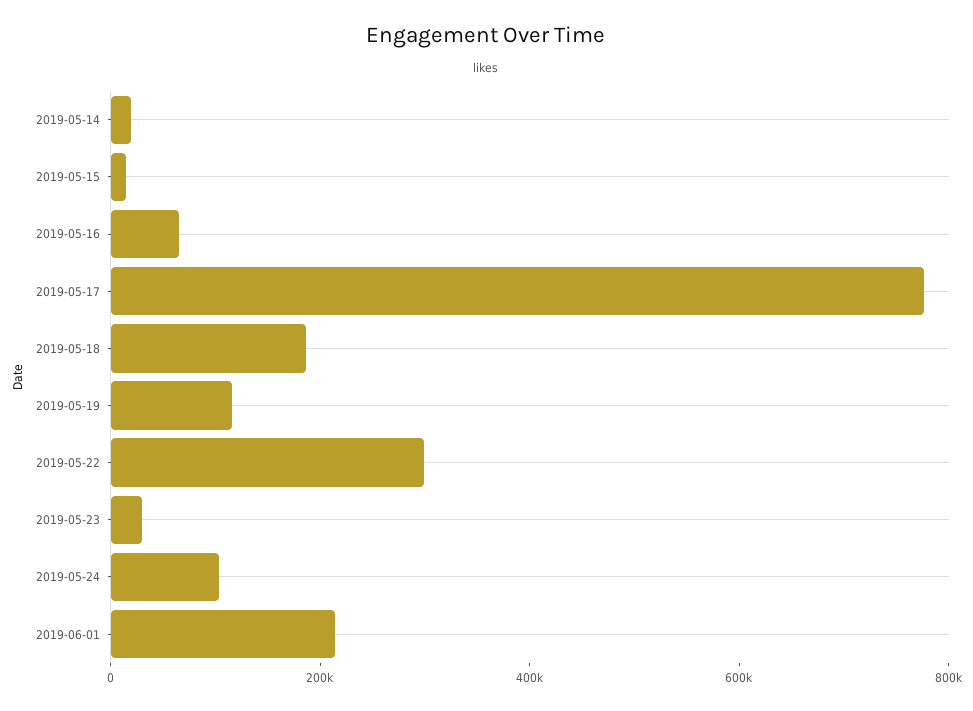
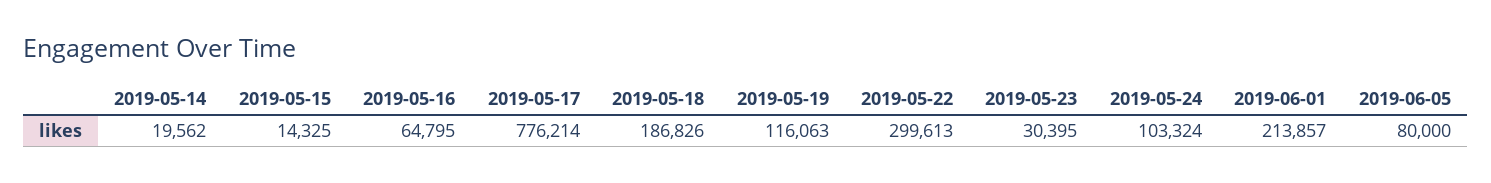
2019-06-05: none -> 80000

